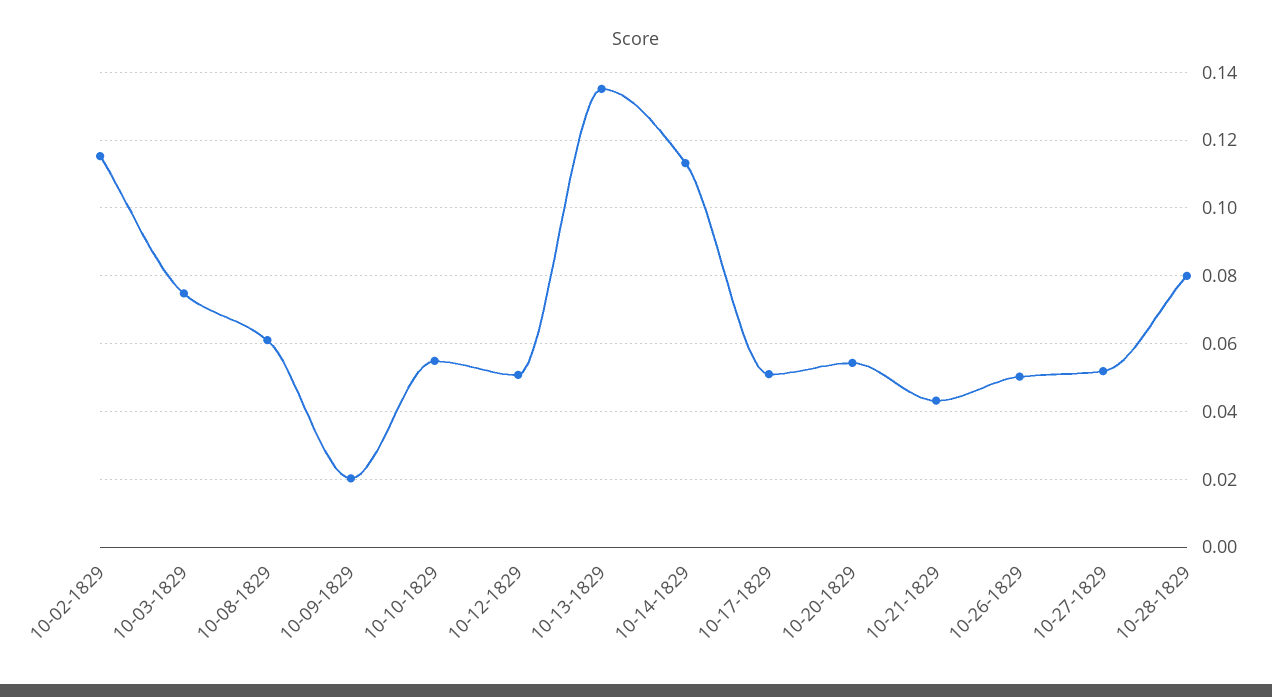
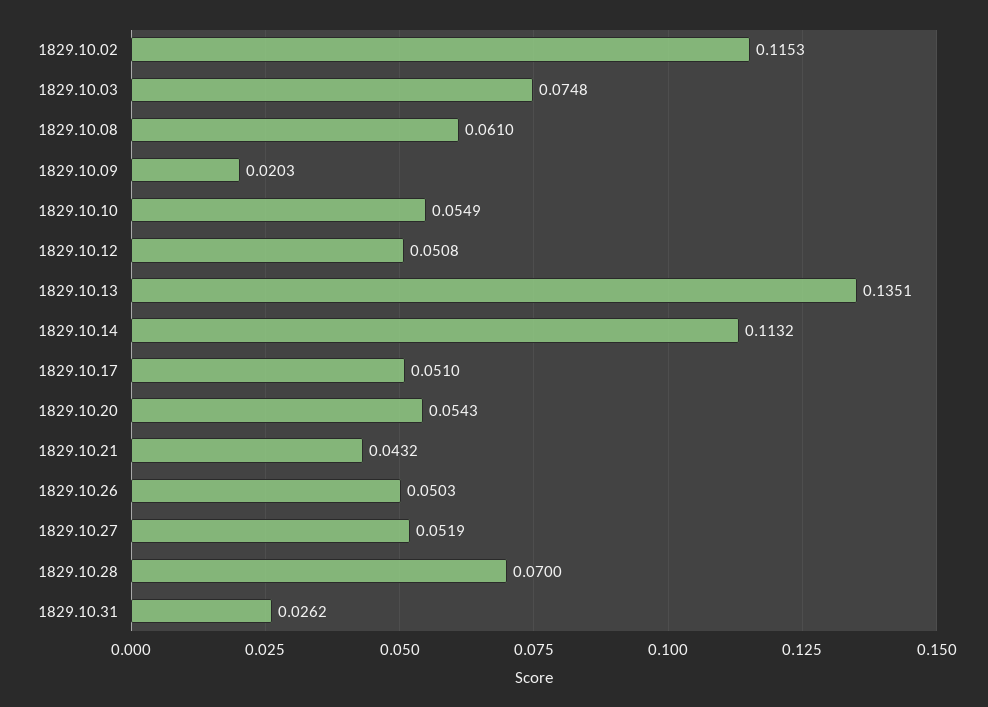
10-28-1829: 0.08 -> 0.07
1829.10.31: none -> 0.0262

